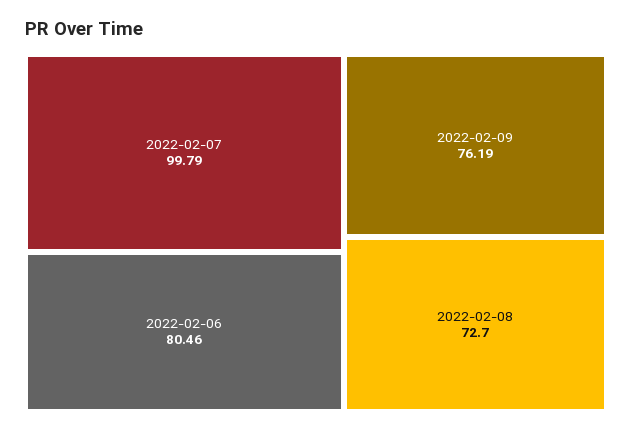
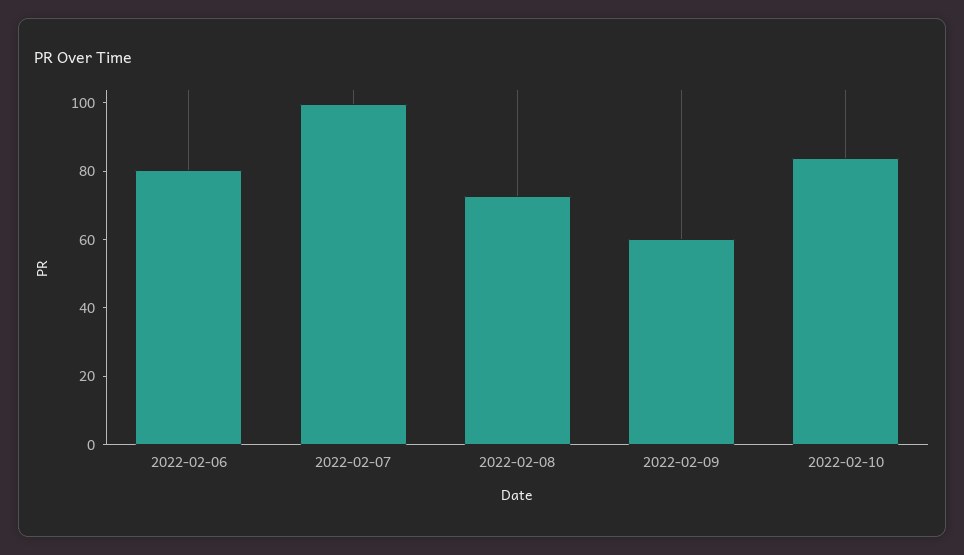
2022-02-09: 76.19 -> 60
2022-02-10: none -> 85

